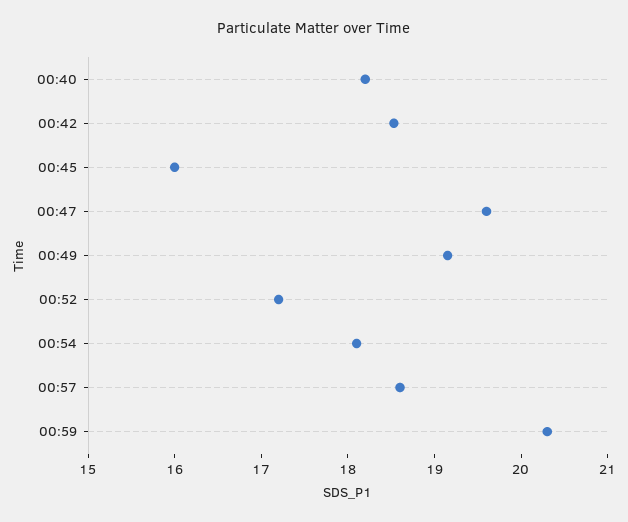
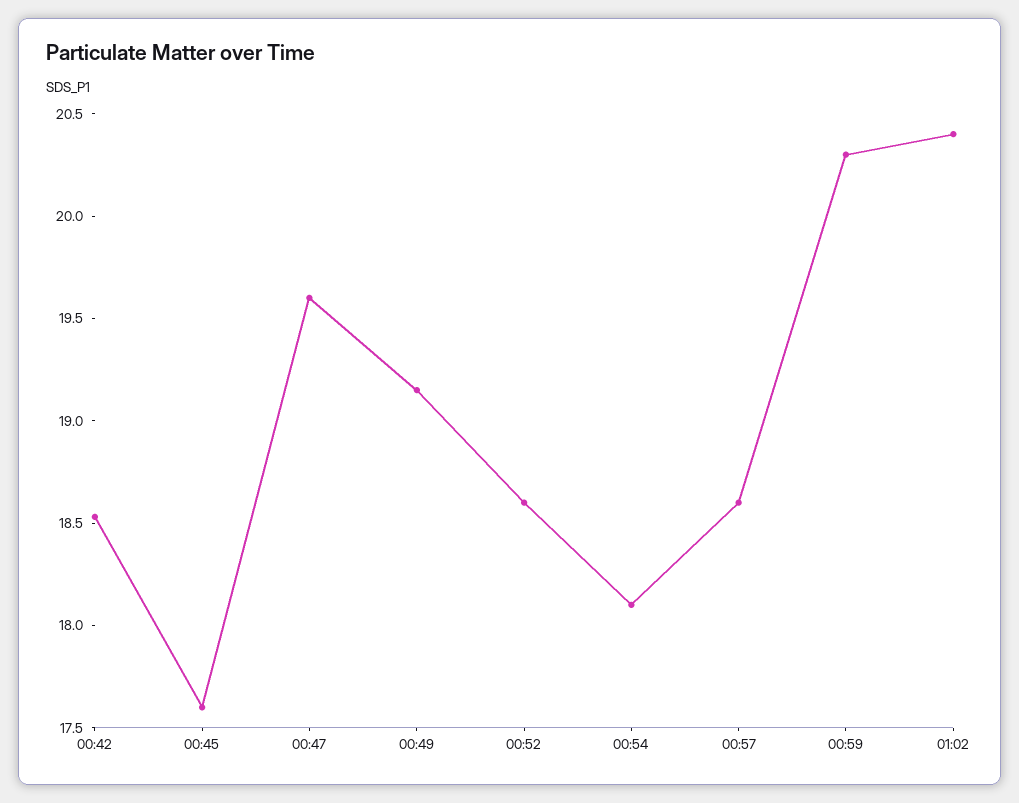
00:40: 18.2 -> none
00:45: 16 -> 17.6
00:52: 17.2 -> 18.6
01:02: none -> 20.4

